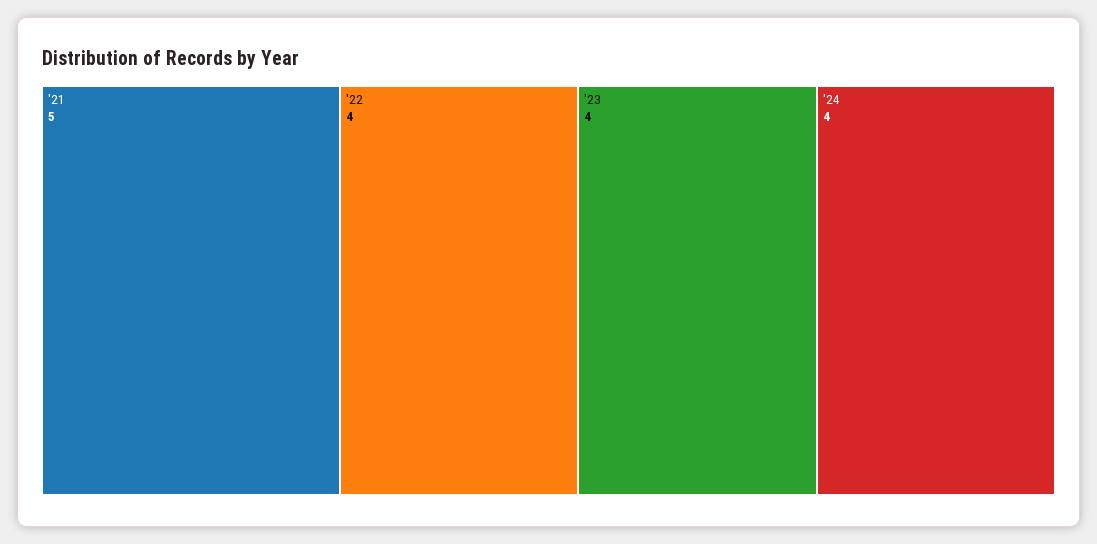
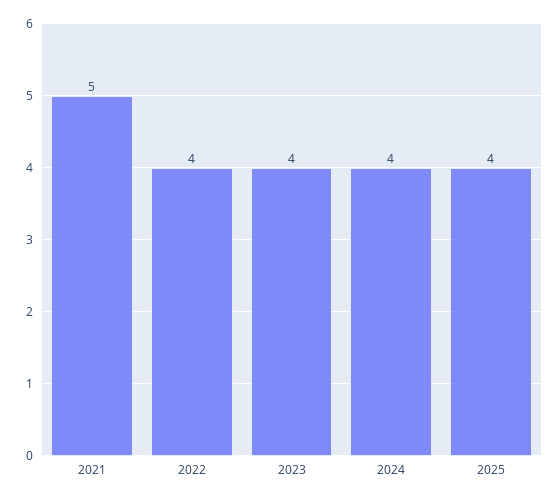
2025: none -> 4

